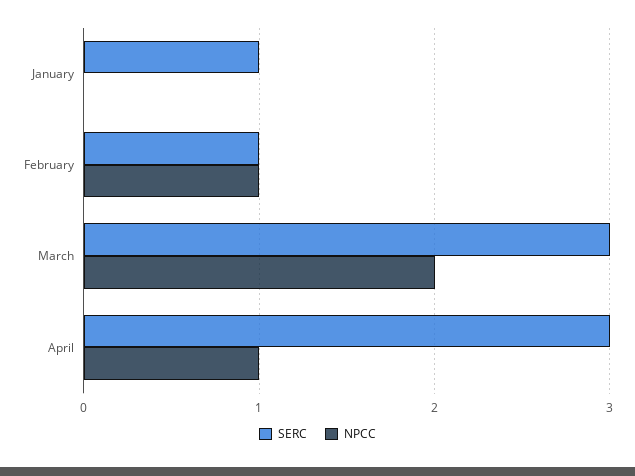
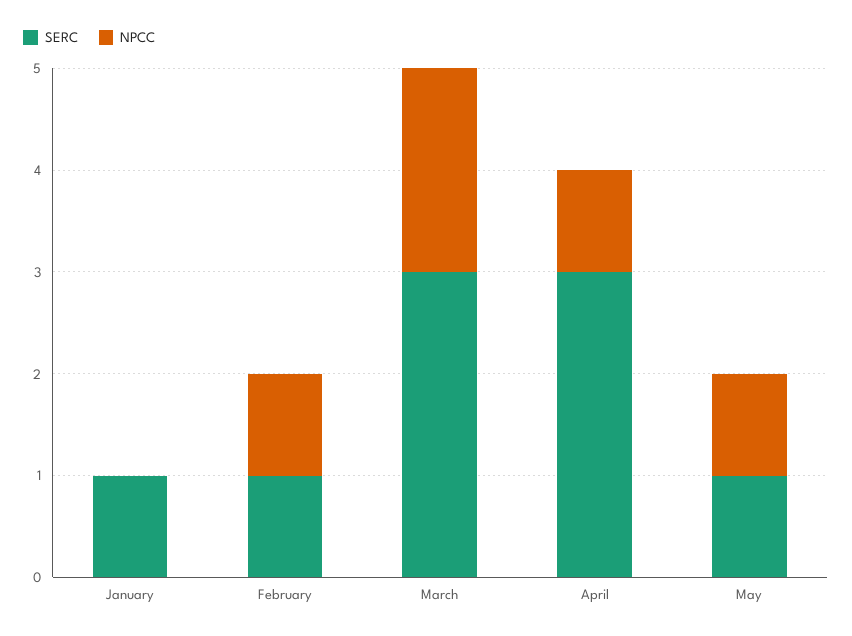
SERC, May: none -> 1
NPCC, May: none -> 1

